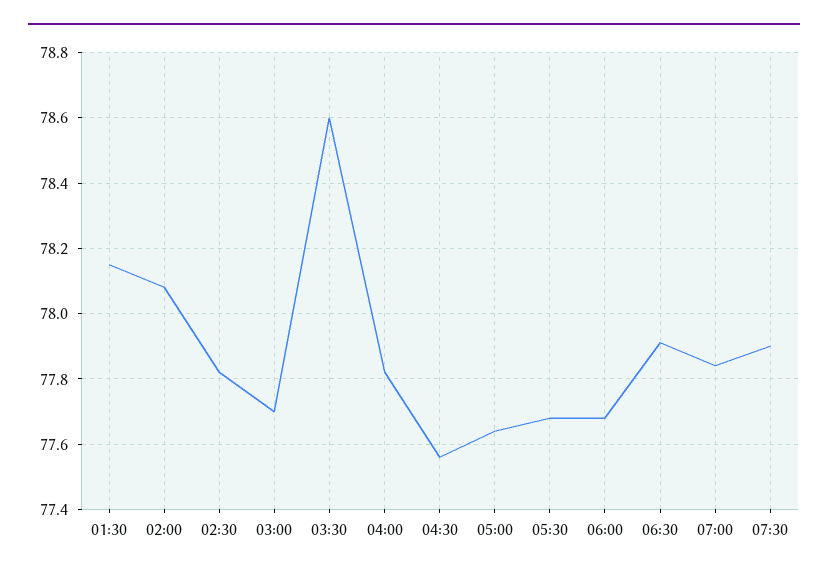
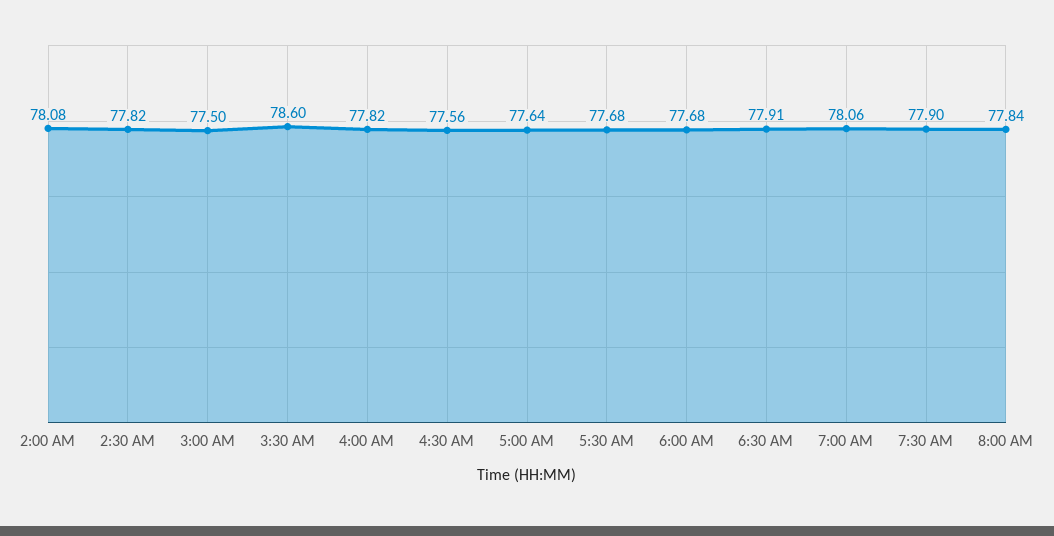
01:30: 78.15 -> none
03:00: 77.7 -> 77.5
07:00: 77.85 -> 78.06
8:00 AM: none -> 77.84

